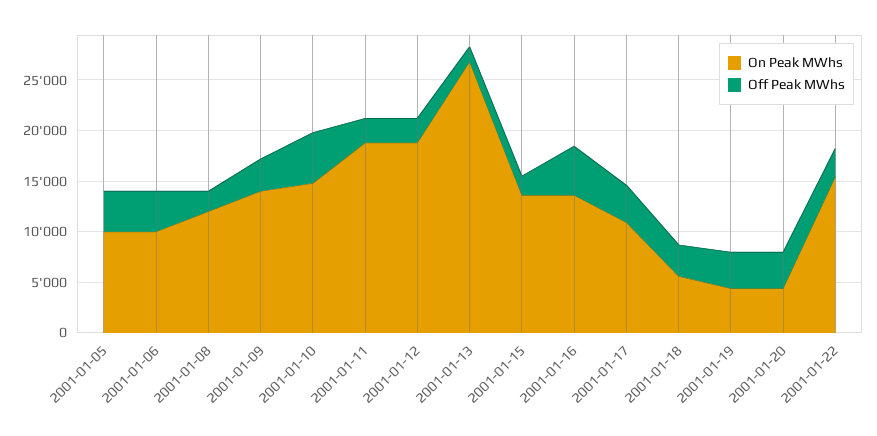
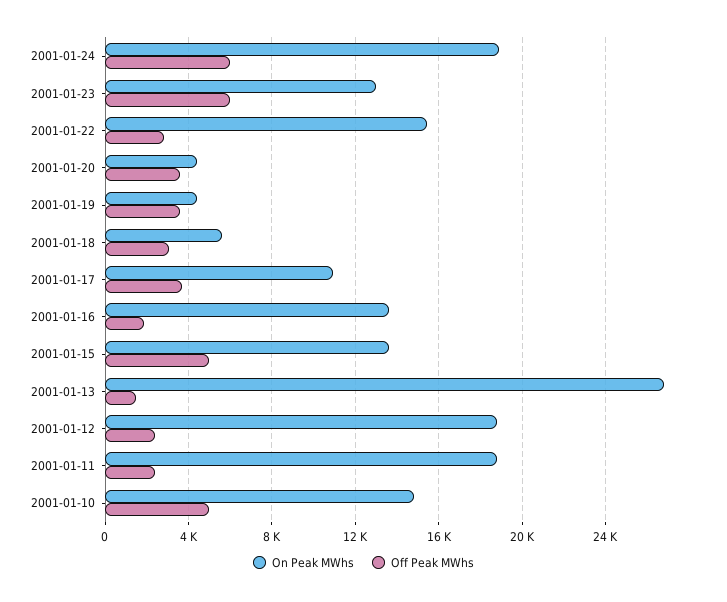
On Peak MWhs, 2001-01-05: 10000 -> none
Off Peak MWhs, 2001-01-05: 4000 -> none
On Peak MWhs, 2001-01-06: 10000 -> none
Off Peak MWhs, 2001-01-06: 4000 -> none
On Peak MWhs, 2001-01-08: 12000 -> none
Off Peak MWhs, 2001-01-08: 2000 -> none
On Peak MWhs, 2001-01-09: 14000 -> none
Off Peak MWhs, 2001-01-09: 3000 -> none
Off Peak MWhs, 2001-01-15: 2000 -> 5000
Off Peak MWhs, 2001-01-16: 5000 -> 2000
On Peak MWhs, 2001-01-24: none -> 19000
Off Peak MWhs, 2001-01-24: none -> 6000
On Peak MWhs, 2001-01-23: none -> 13000
Off Peak MWhs, 2001-01-23: none -> 6000

